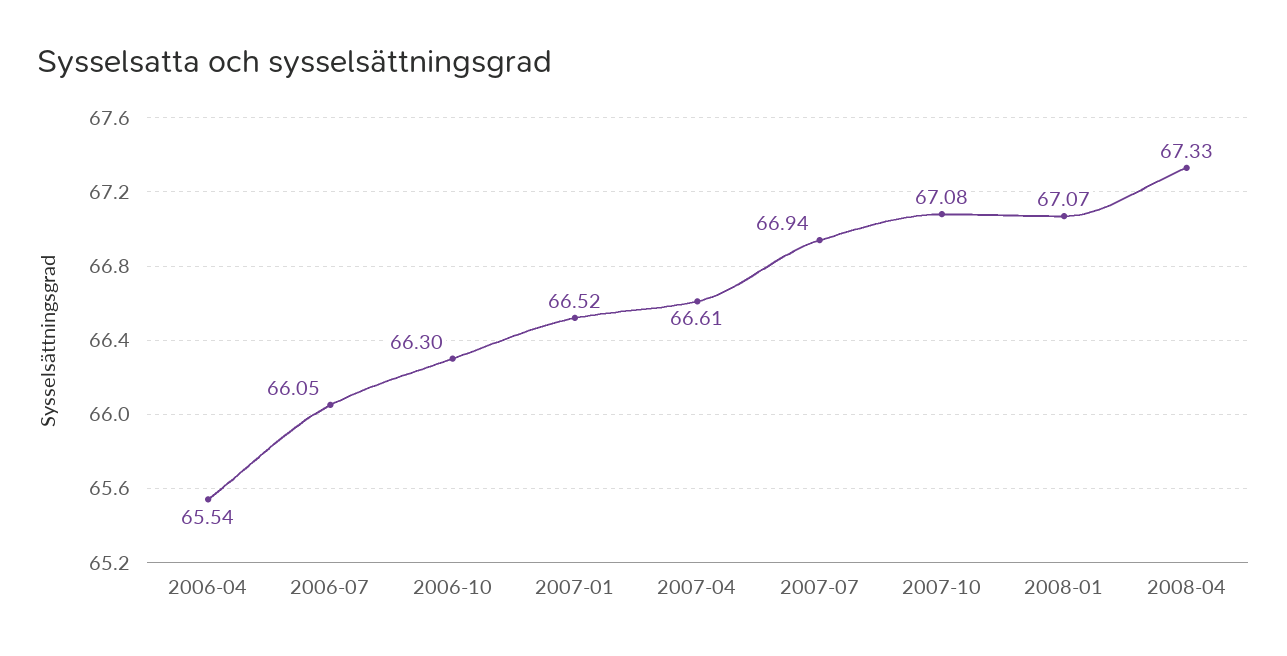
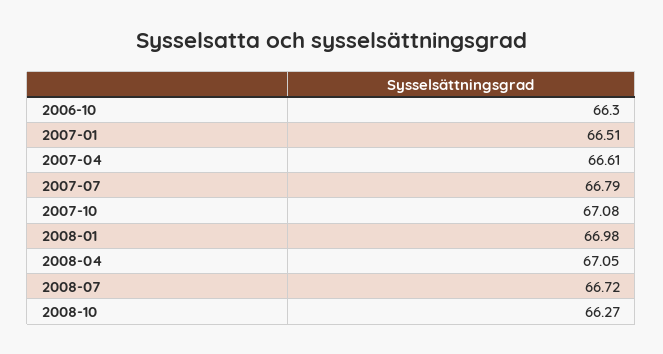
2006-04: 65.54 -> none
2006-07: 66.05 -> none
2007-01: 66.52 -> 66.51
2007-07: 66.94 -> 66.79
2008-01: 67.07 -> 66.98
2008-04: 67.33 -> 67.05
2008-07: none -> 66.72
2008-10: none -> 66.27

